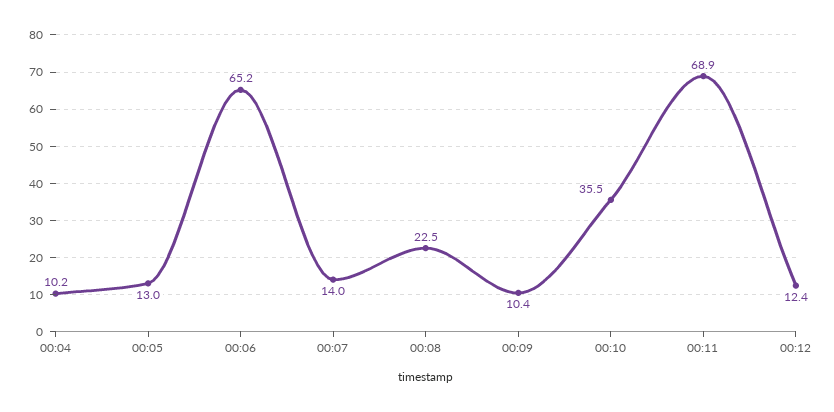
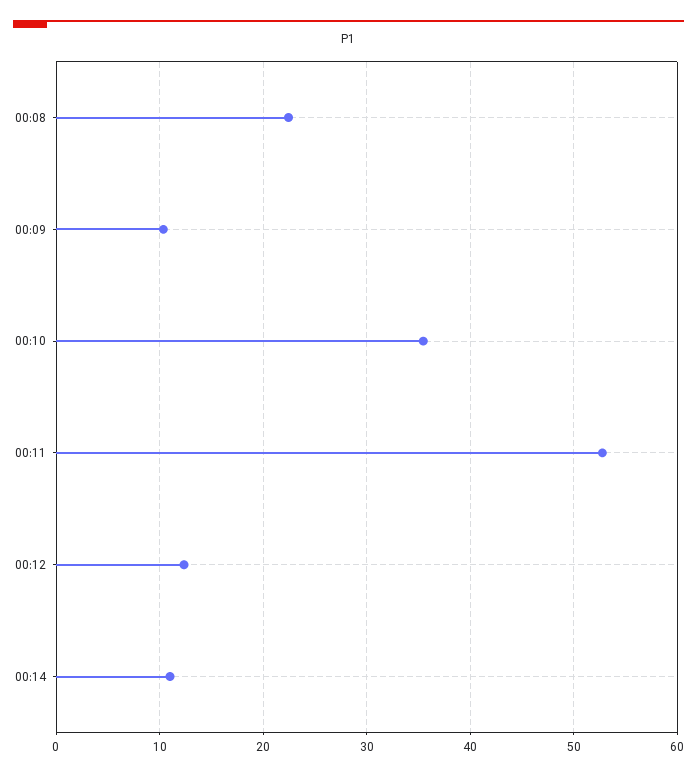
00:04: 10.2 -> none
00:05: 13 -> none
00:06: 65.2 -> none
00:07: 14 -> none
00:11: 68.9 -> 53
00:14: none -> 11

